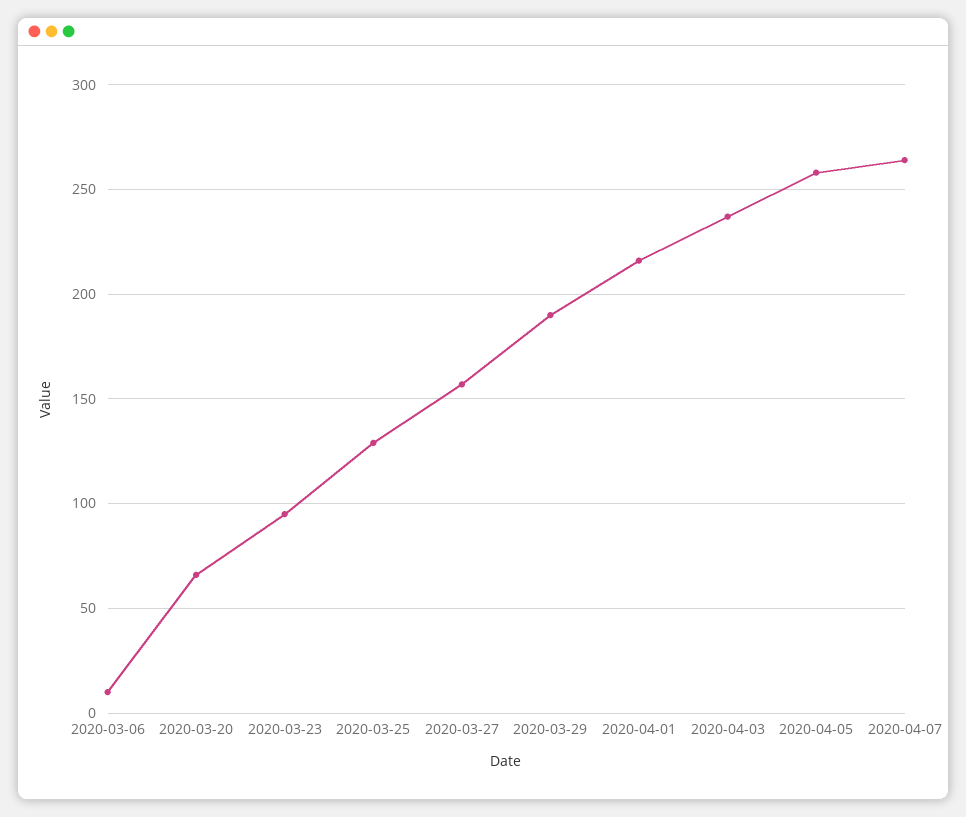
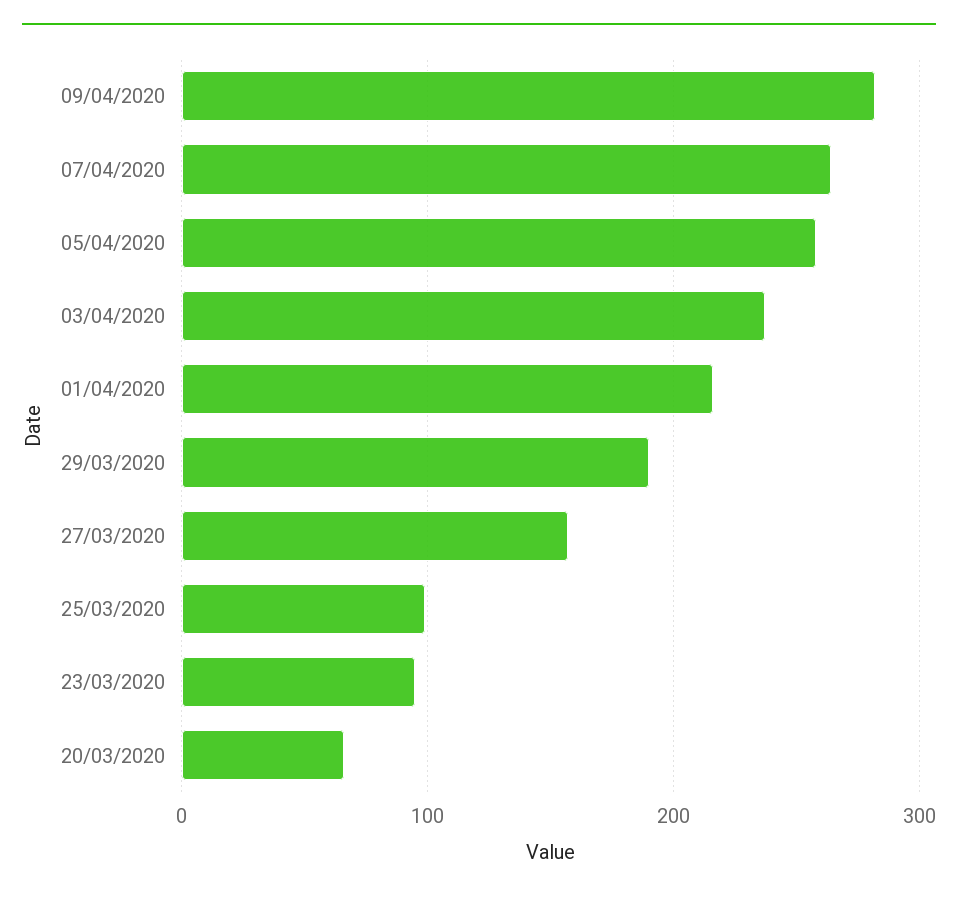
2020-03-06: 10 -> none
2020-03-25: 130 -> 100
09/04/2020: none -> 280

